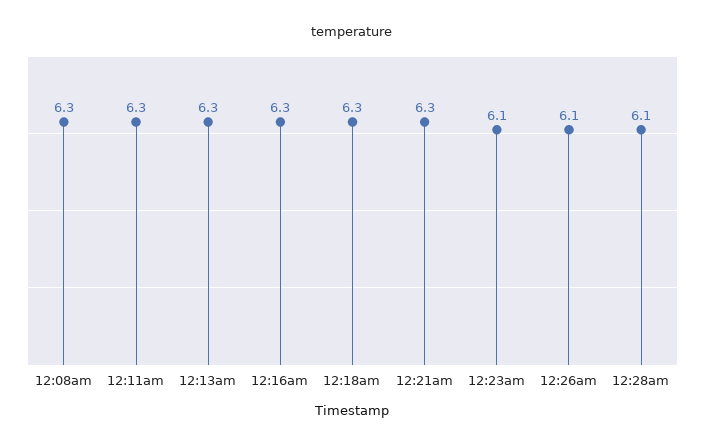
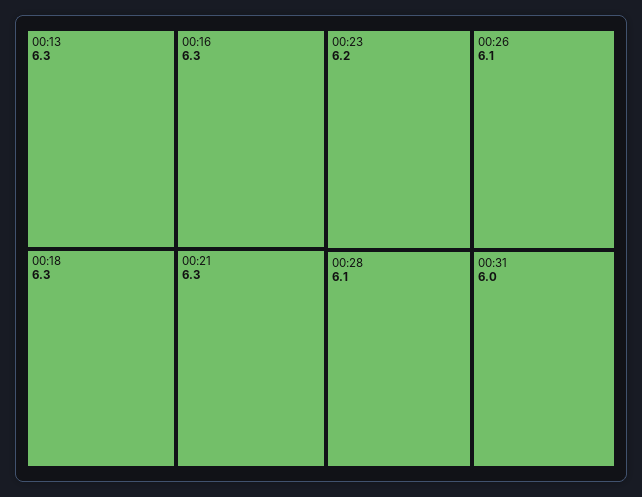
12:08am: 6.3 -> none
12:11am: 6.3 -> none
12:23am: 6.1 -> 6.2
00:31: none -> 6

